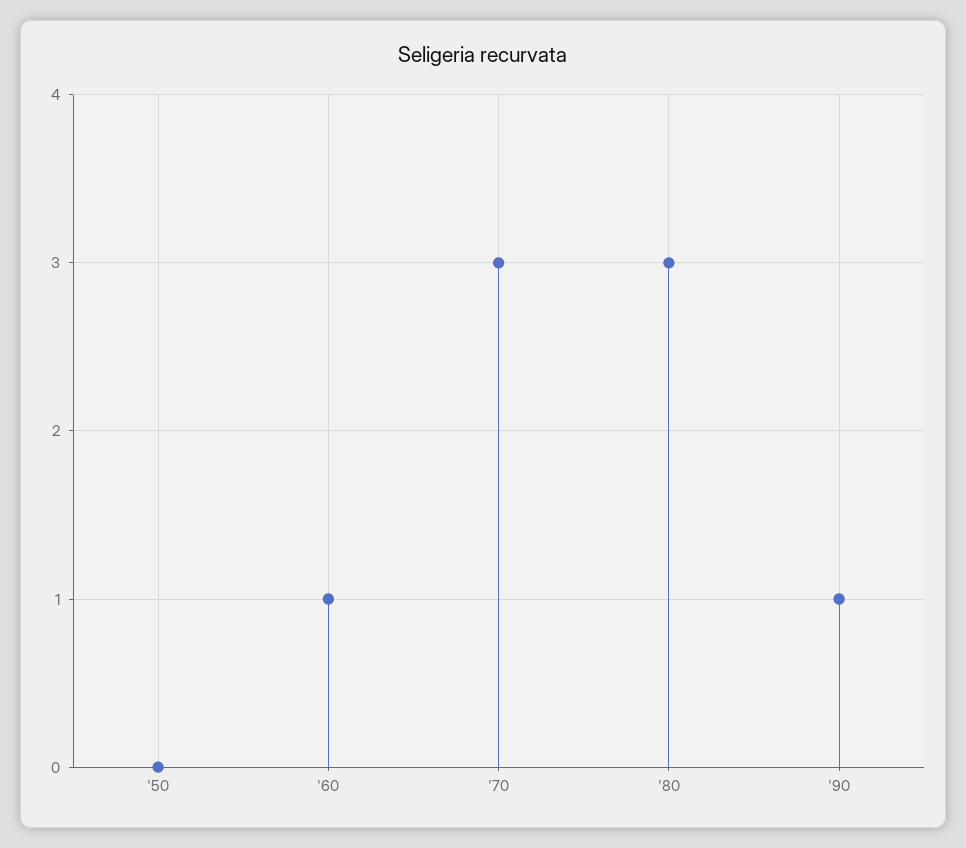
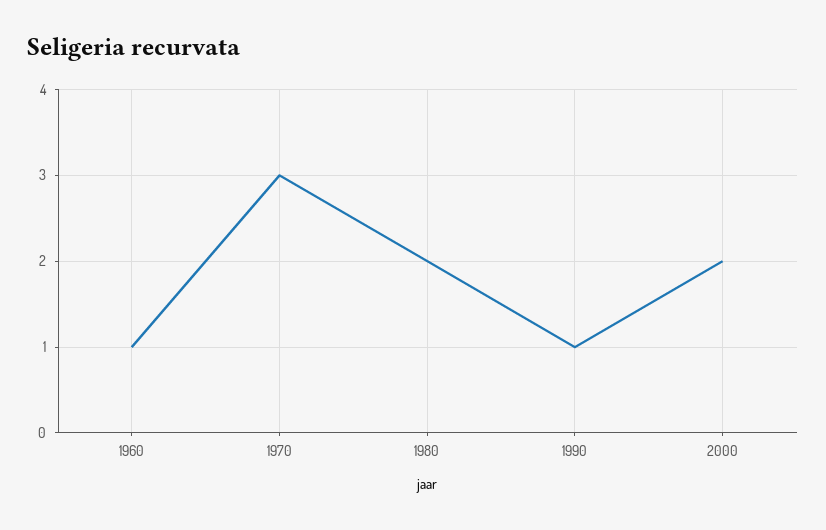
'50: 0 -> none
'80: 3 -> 2
2000: none -> 2

